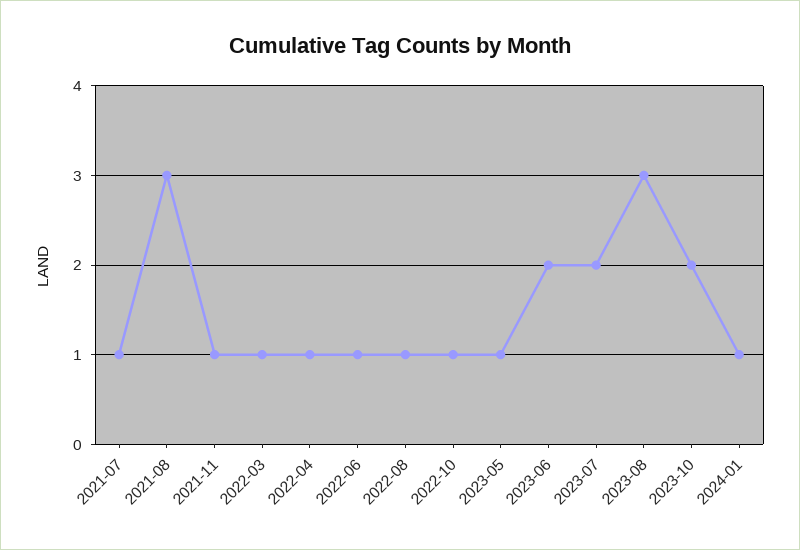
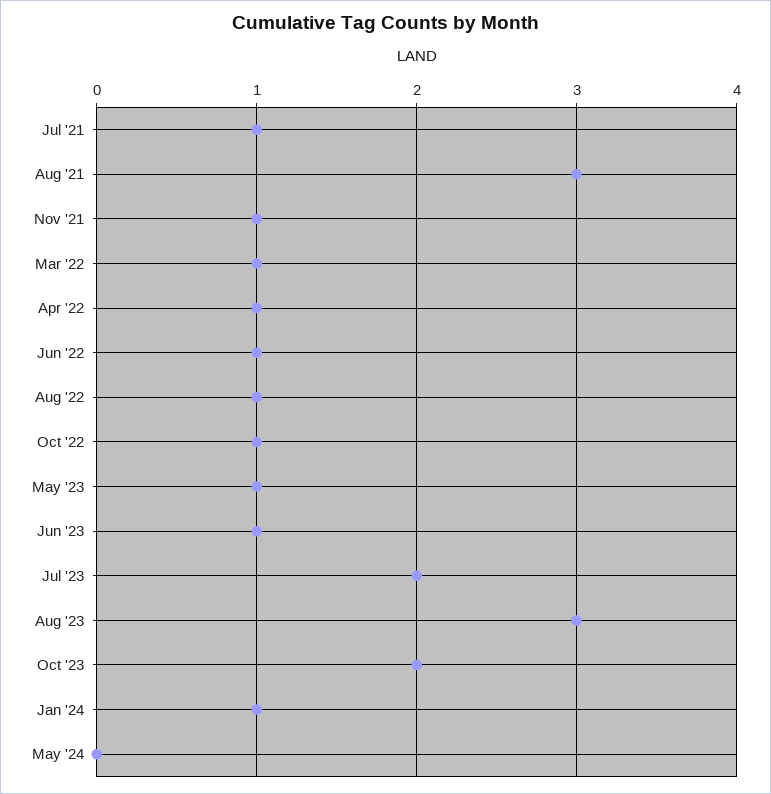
2023-06: 2 -> 1
May '24: none -> 0

